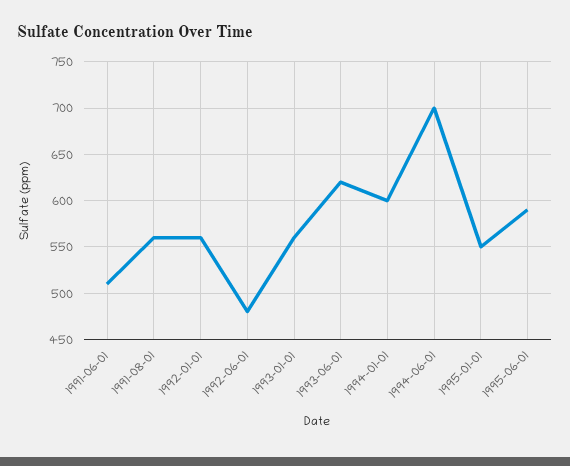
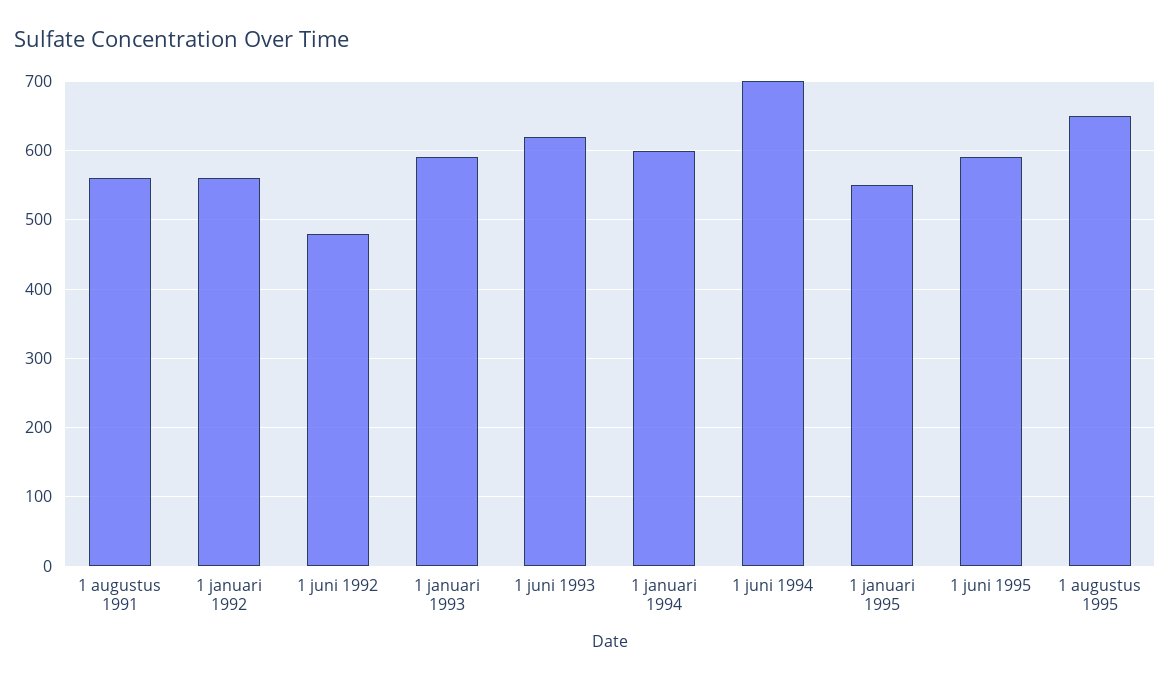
1991-06-01: 510 -> none
1993-01-01: 560 -> 590
1 augustus 1995: none -> 650

